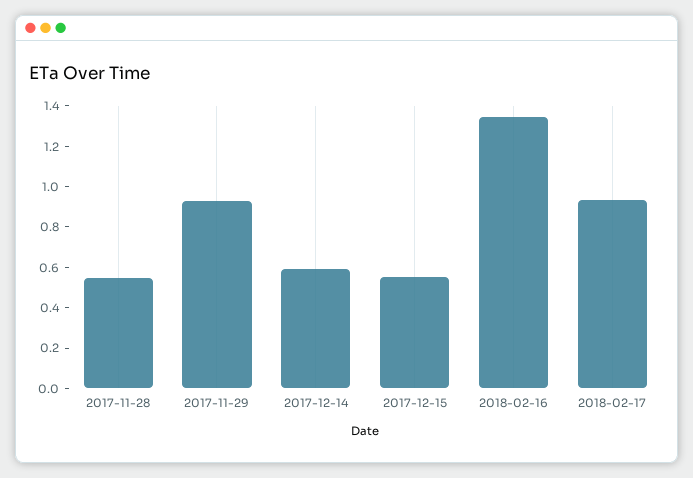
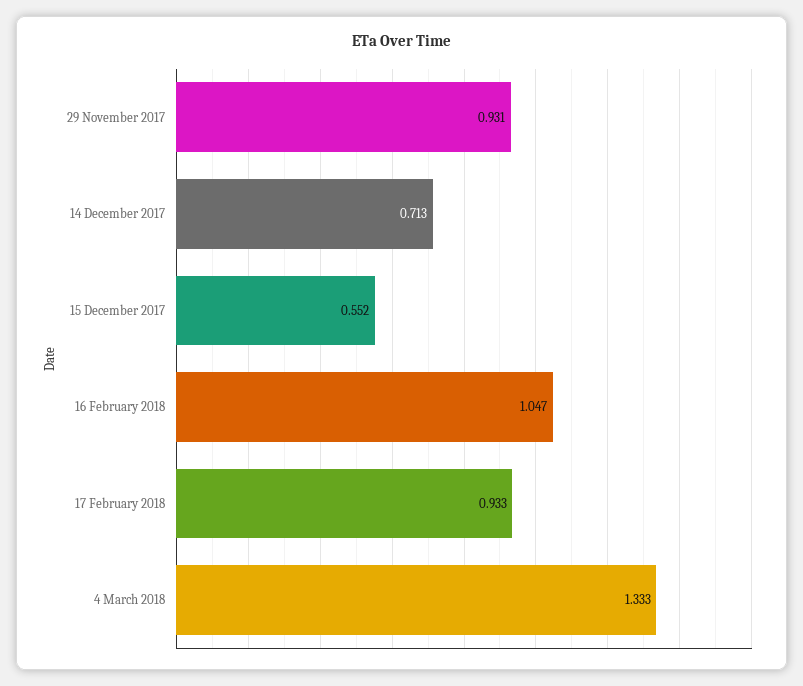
2017-11-28: 0.55 -> none
2017-12-14: 0.6 -> 0.713
2018-02-16: 1.35 -> 1.047
4 March 2018: none -> 1.333

